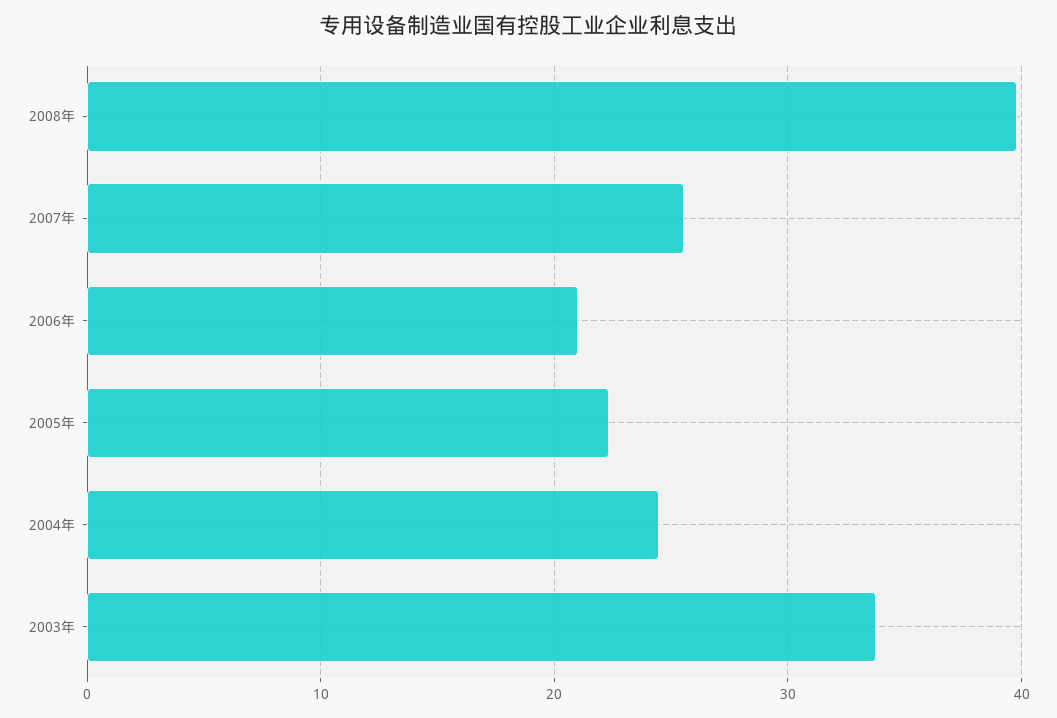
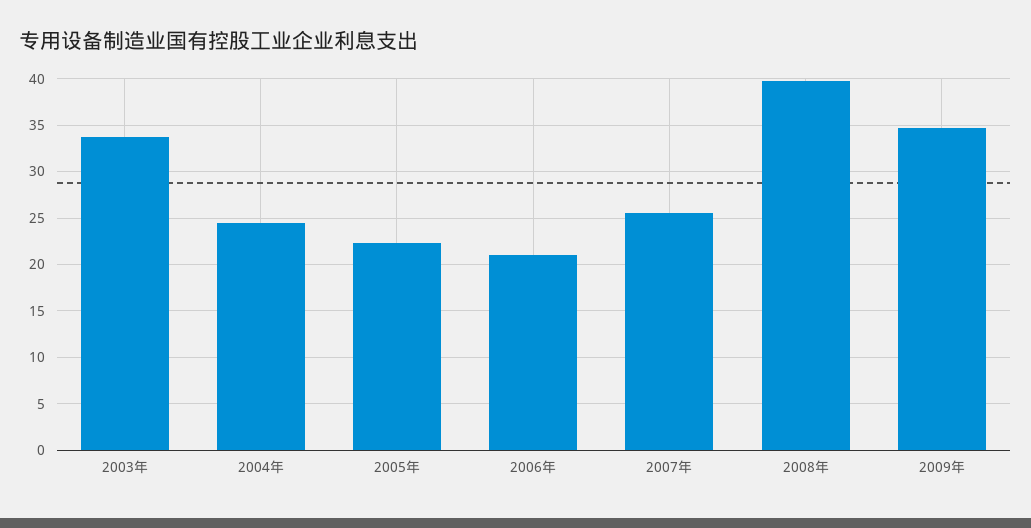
2009年: none -> 35

